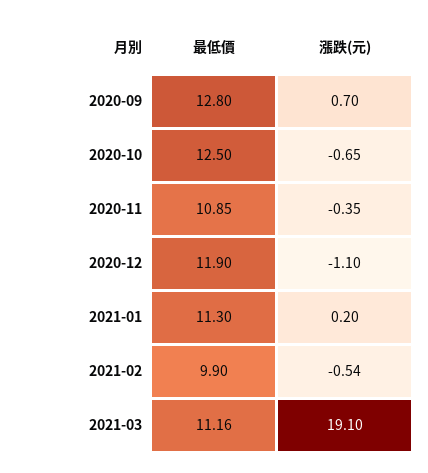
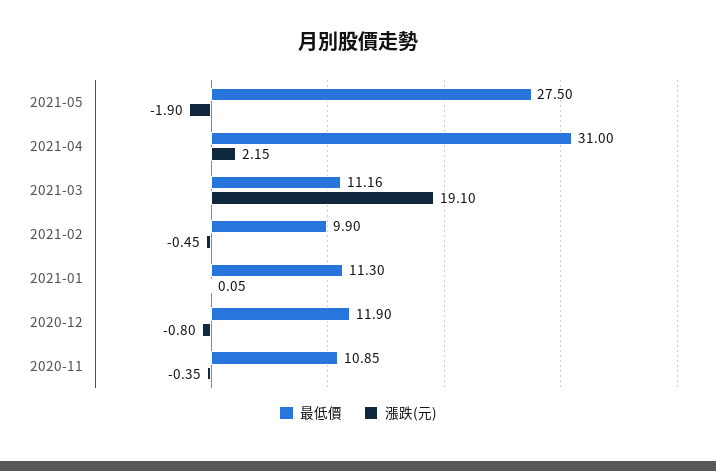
最低價, 2020-09: 12.8 -> none
漲跌(元), 2020-09: 0.7 -> none
最低價, 2020-10: 12.5 -> none
漲跌(元), 2020-10: -0.65 -> none
漲跌(元), 2020-12: -1.1 -> -0.8
漲跌(元), 2021-01: 0.2 -> 0.05
漲跌(元), 2021-02: -0.54 -> -0.45
最低價, 2021-05: none -> 27.5
漲跌(元), 2021-05: none -> -1.9
最低價, 2021-04: none -> 31
漲跌(元), 2021-04: none -> 2.15

